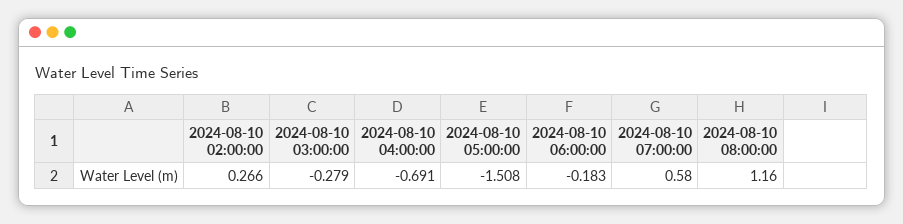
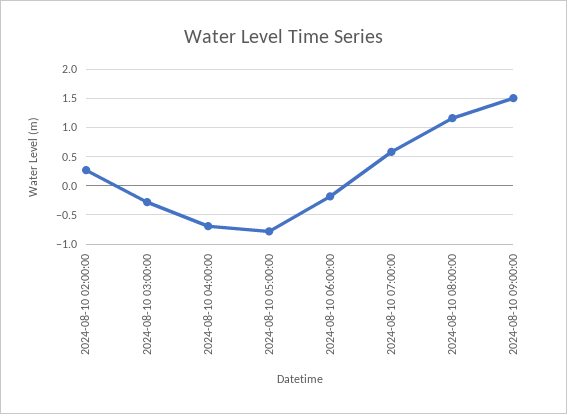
2024-08-10 05:00:00: -1.508 -> -0.75
2024-08-10 09:00:00: none -> 1.5

